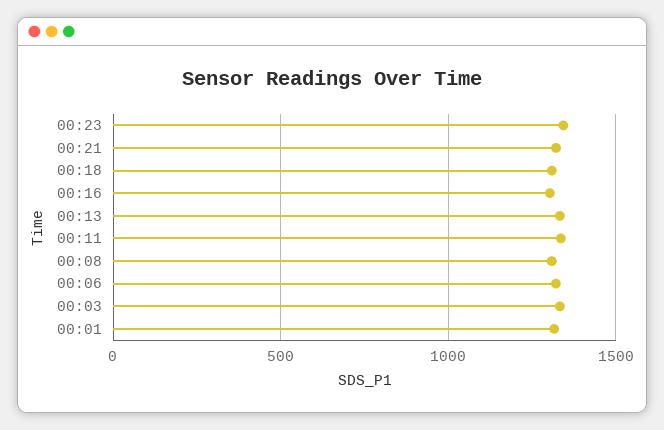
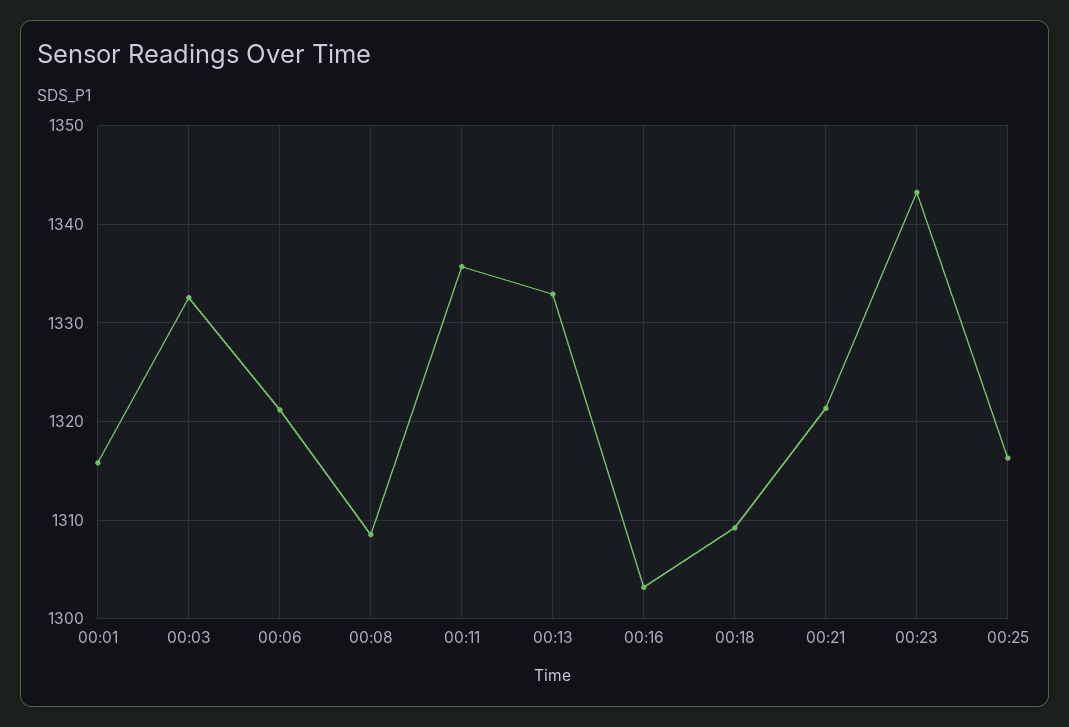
00:25: none -> 1316

